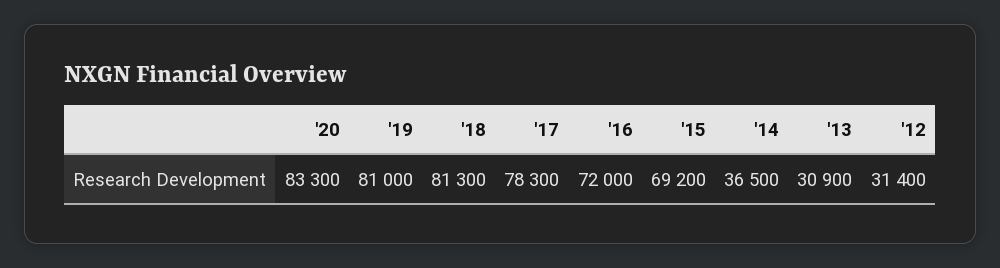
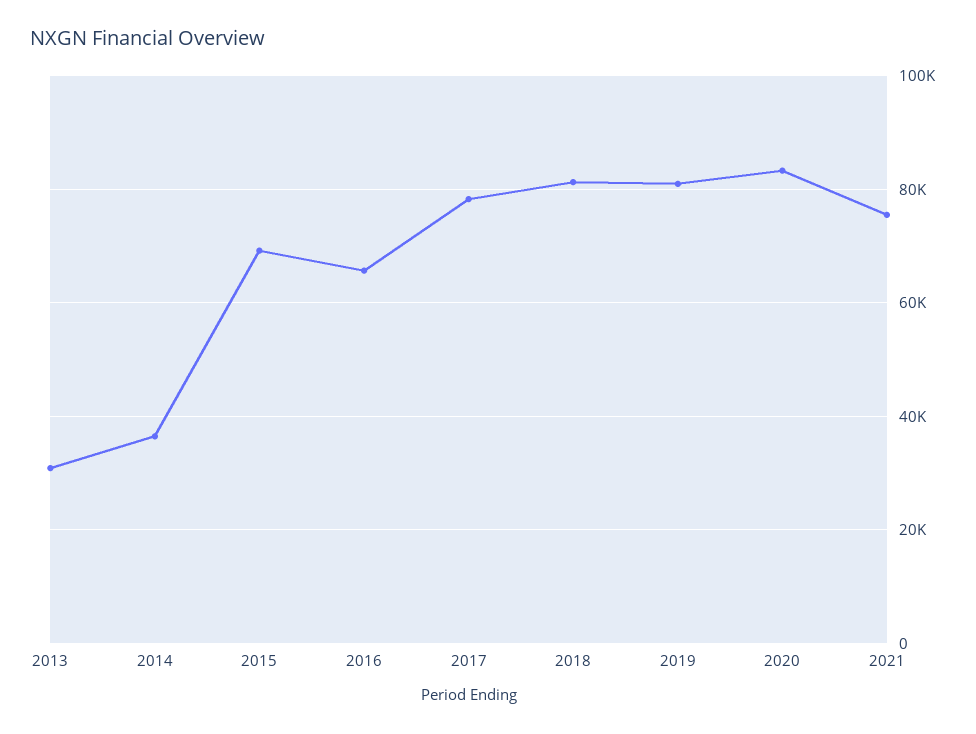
'16: 72000 -> 66000
'12: 31400 -> none
2021: none -> 76000

